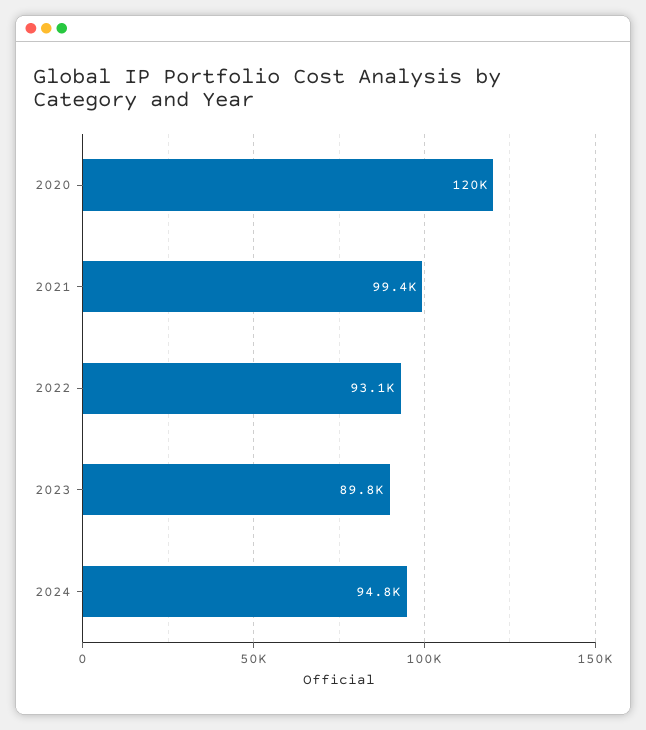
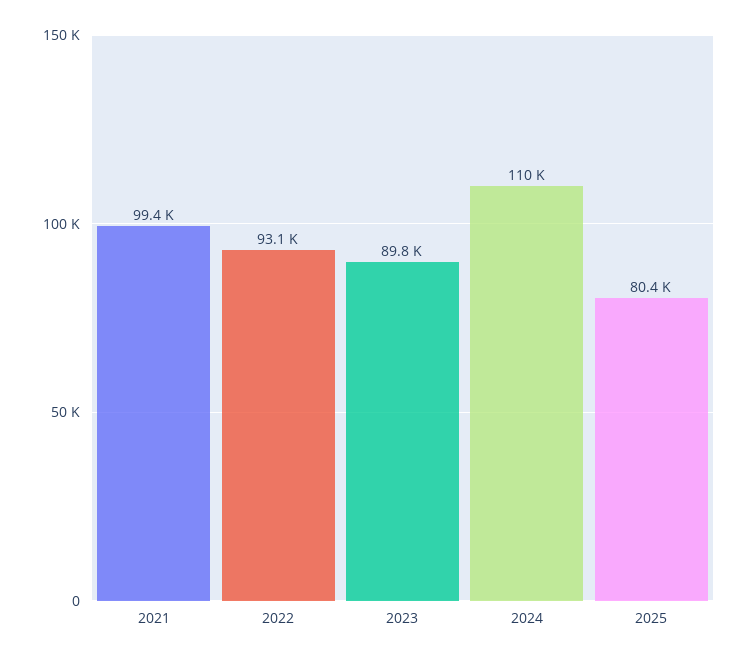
2020: 120000 -> none
2024: 94800 -> 110000
2025: none -> 80400

